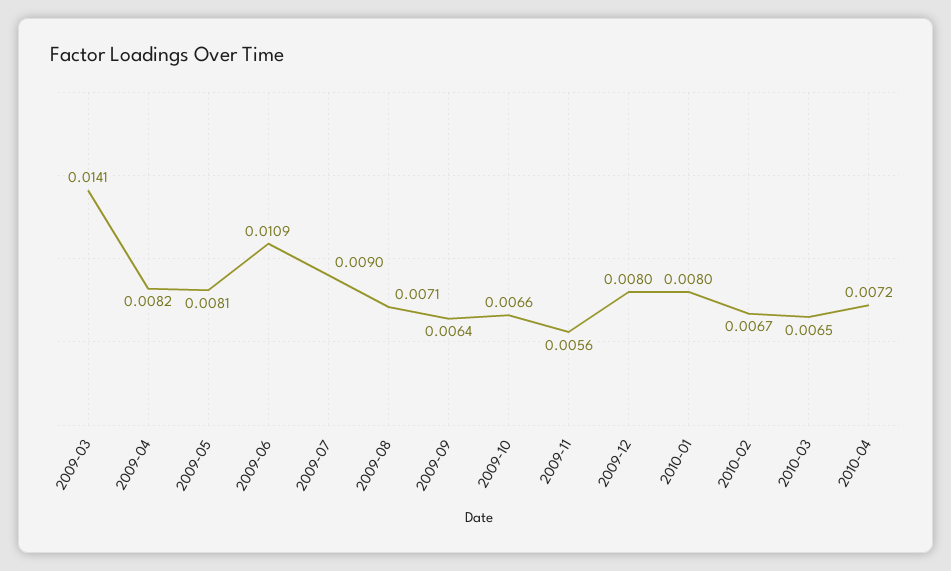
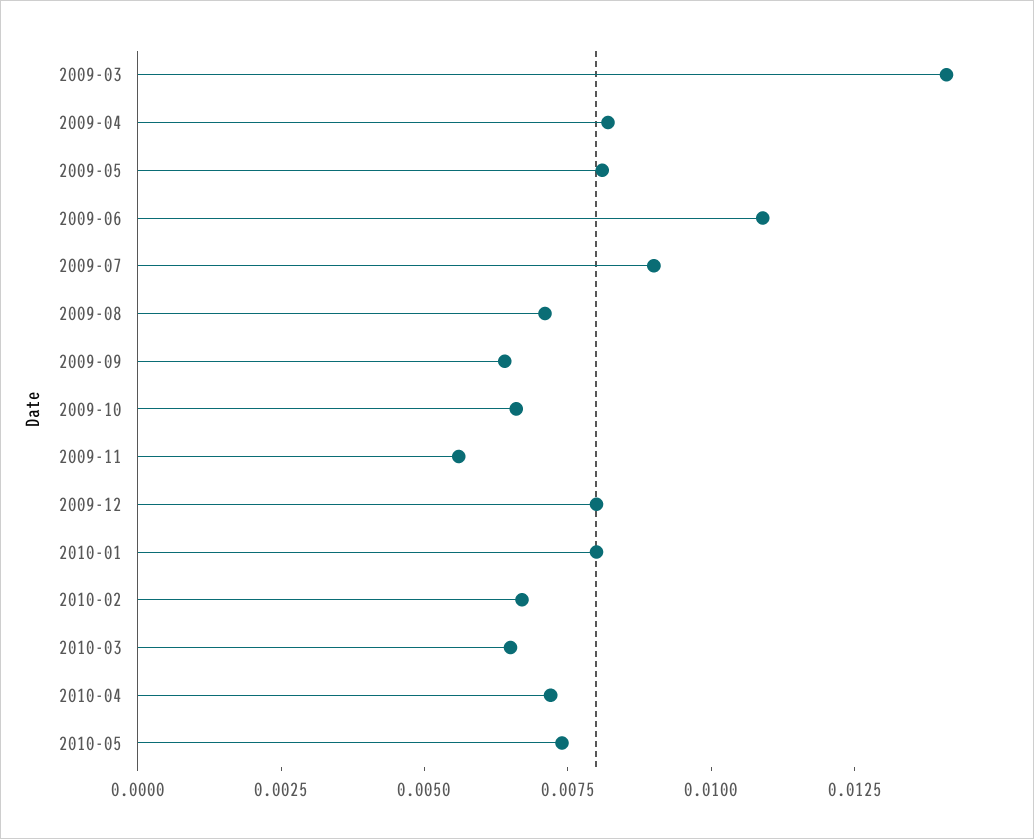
2010-05: none -> 0.0075

